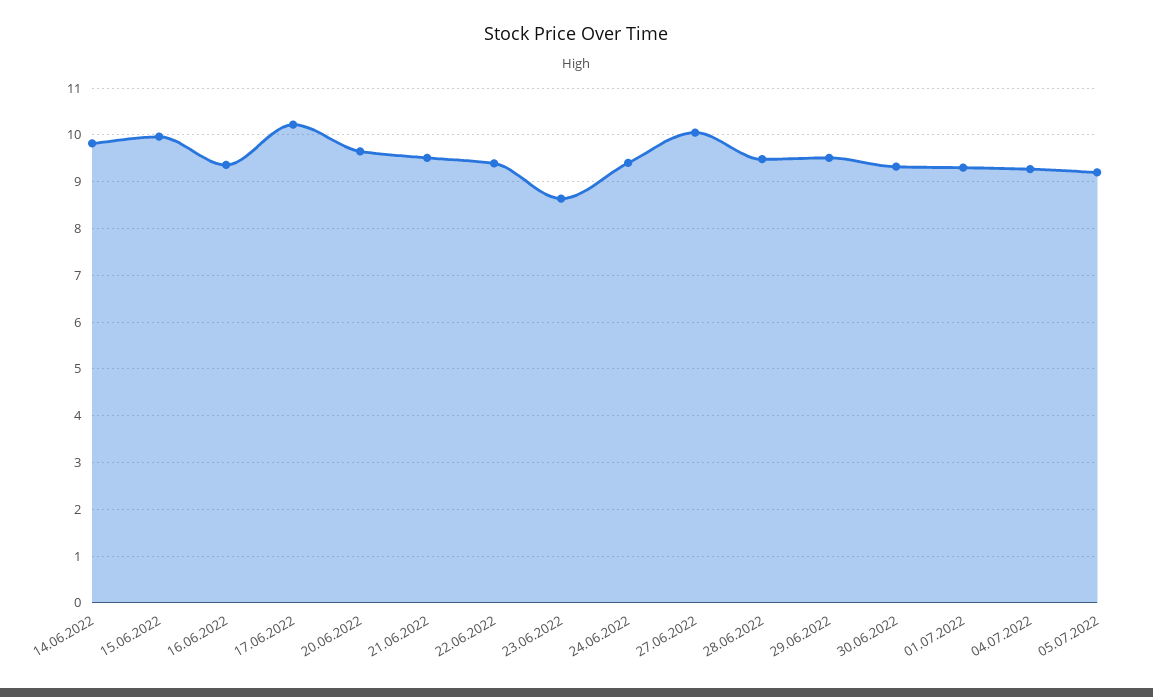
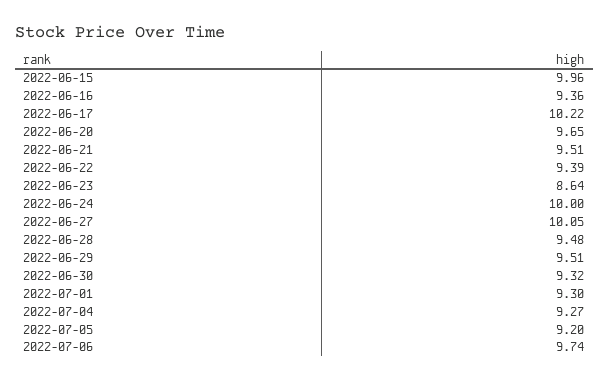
14.06.2022: 9.8 -> none
24.06.2022: 9.4 -> 10
2022-07-06: none -> 9.74

